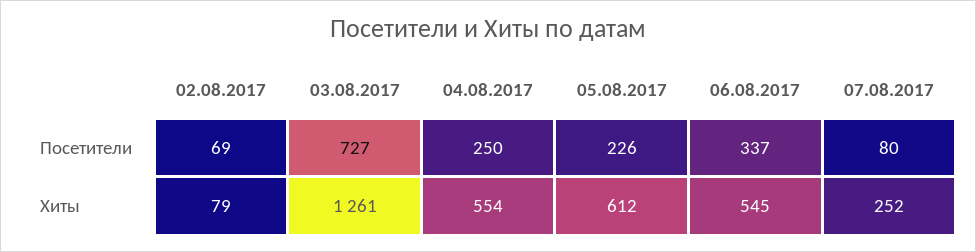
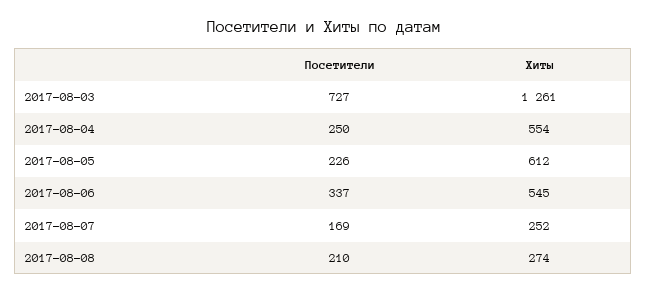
02.08.2017, Посетители: 69 -> none
07.08.2017, Посетители: 80 -> 169
02.08.2017, Хиты: 79 -> none
2017-08-08, Посетители: none -> 210
2017-08-08, Хиты: none -> 274

